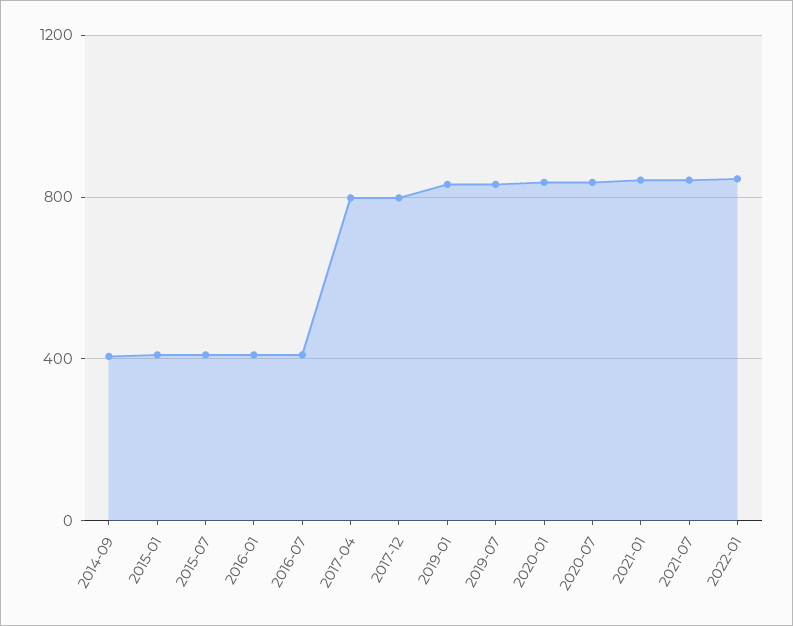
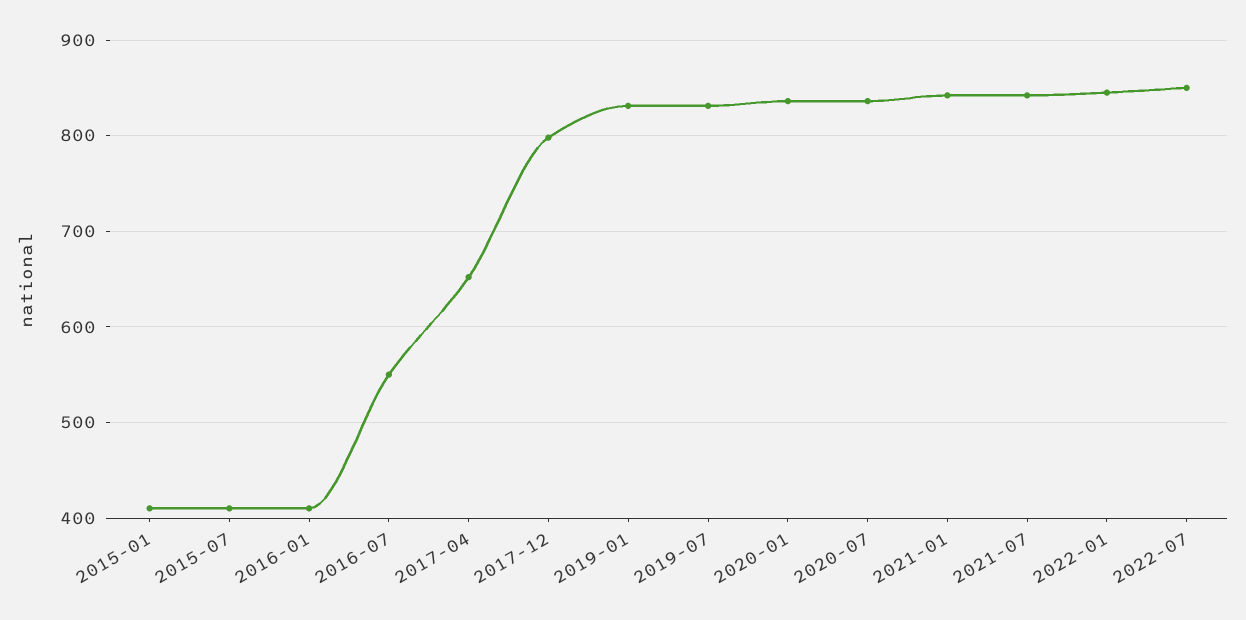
2014-09: 400 -> none
2016-07: 400 -> 550
2017-04: 800 -> 650
2022-07: none -> 850

